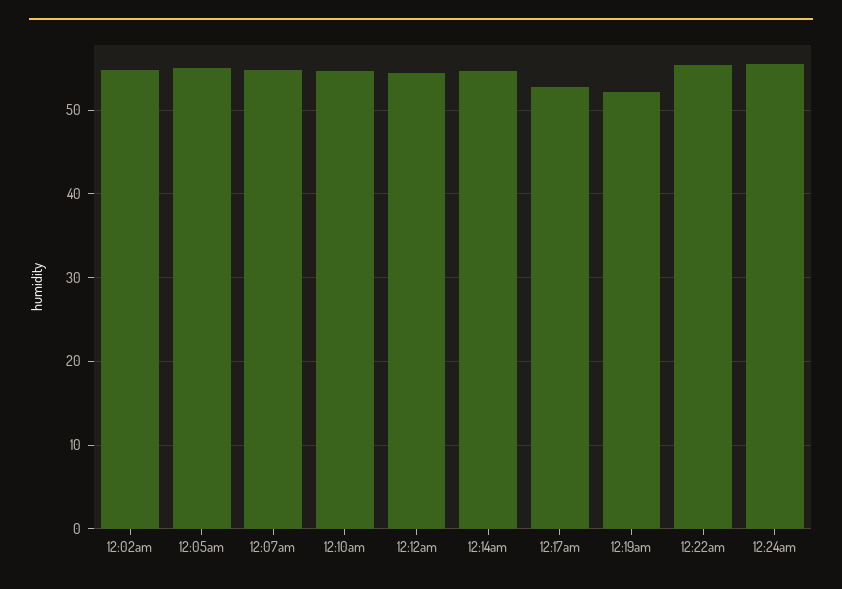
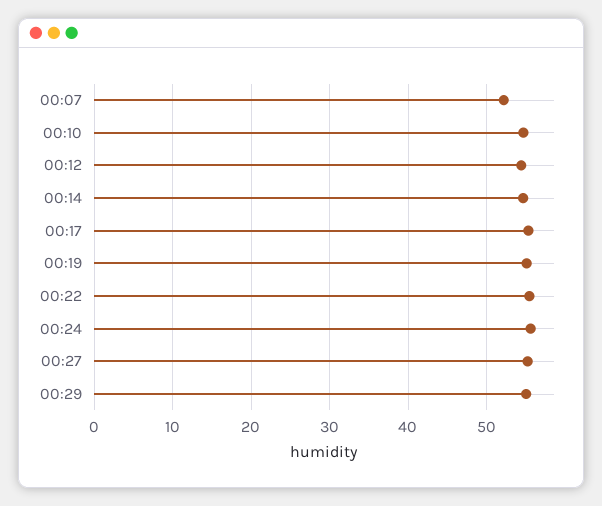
12:02am: 55 -> none
12:05am: 55 -> none
12:07am: 55 -> 52
12:17am: 53 -> 55
12:19am: 52 -> 55
00:27: none -> 55
00:29: none -> 55

